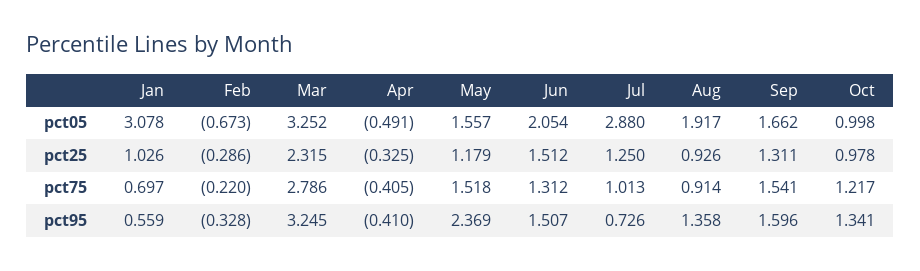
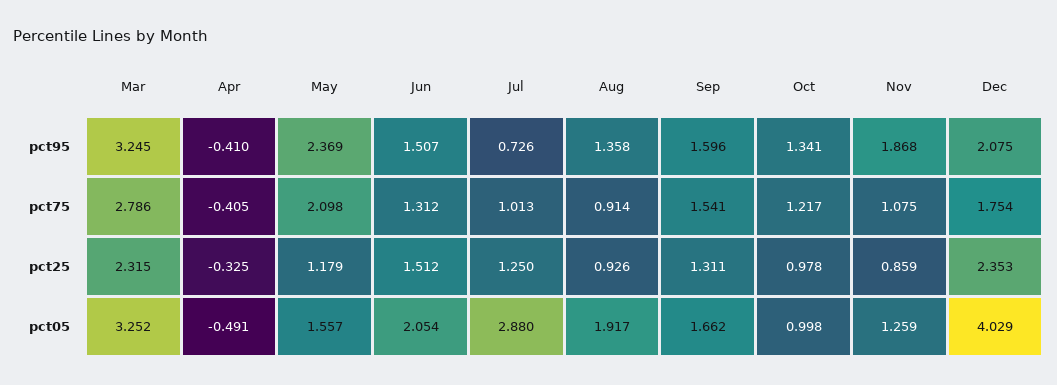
Jan, pct05: 3.078 -> none
Feb, pct05: -0.673 -> none
Jan, pct25: 1.026 -> none
Feb, pct25: -0.286 -> none
Jan, pct75: 0.697 -> none
Feb, pct75: -0.22 -> none
May, pct75: 1.518 -> 2.098
Jan, pct95: 0.559 -> none
Feb, pct95: -0.328 -> none
Nov, pct95: none -> 1.868
Dec, pct95: none -> 2.075
Nov, pct75: none -> 1.075
Dec, pct75: none -> 1.754
Nov, pct25: none -> 0.859
Dec, pct25: none -> 2.353
Nov, pct05: none -> 1.259
Dec, pct05: none -> 4.029

